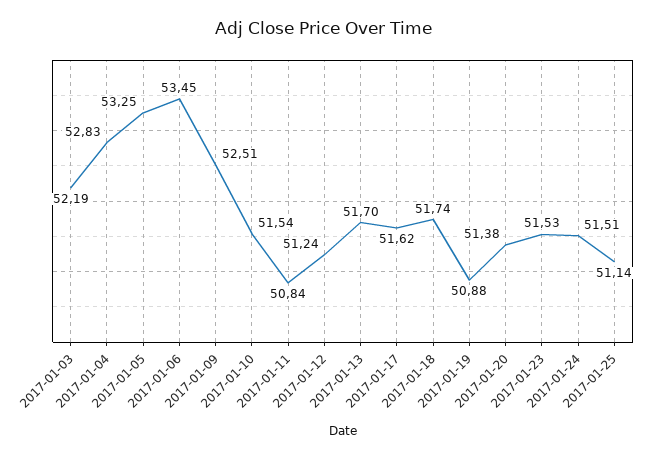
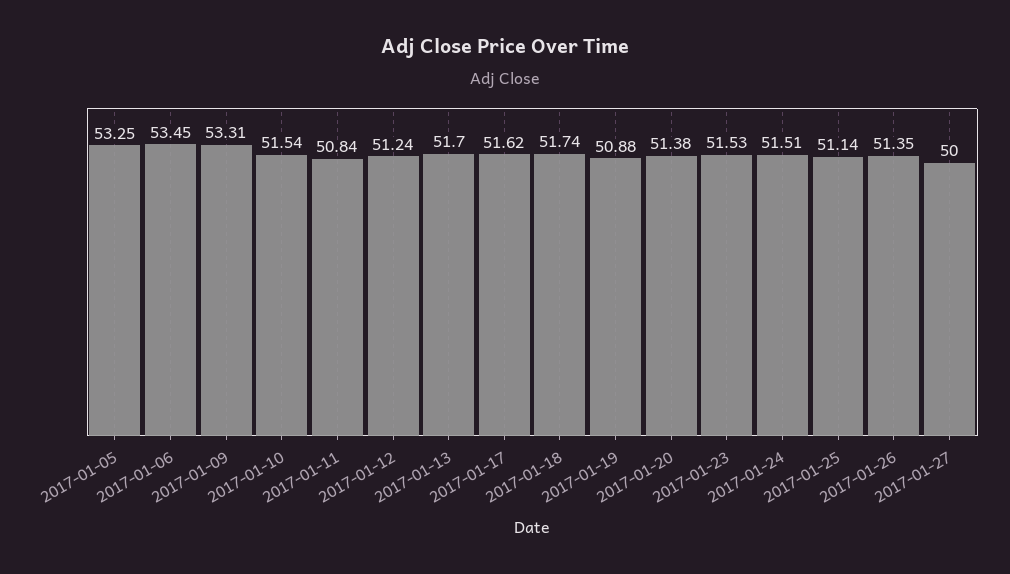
2017-01-03: 52.19 -> none
2017-01-04: 52.83 -> none
2017-01-09: 52.51 -> 53.31
2017-01-26: none -> 51.35
2017-01-27: none -> 50

